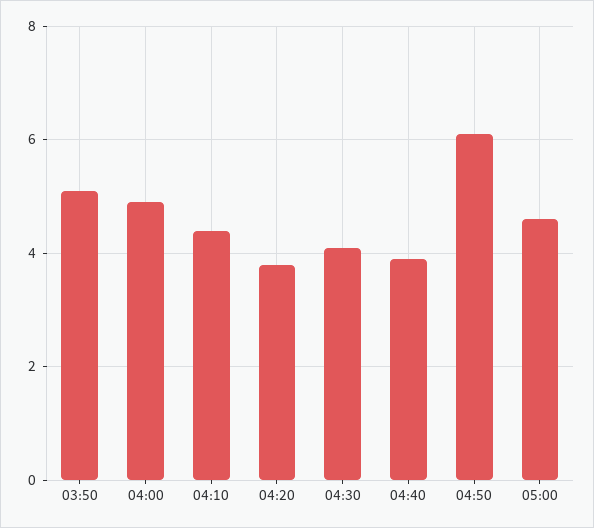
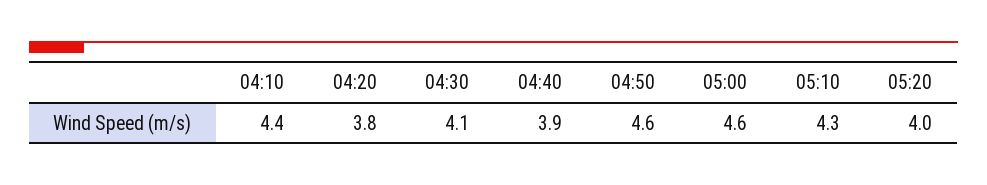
03:50: 5 -> none
04:00: 5 -> none
04:50: 6 -> 4.6
05:10: none -> 4.3
05:20: none -> 4

